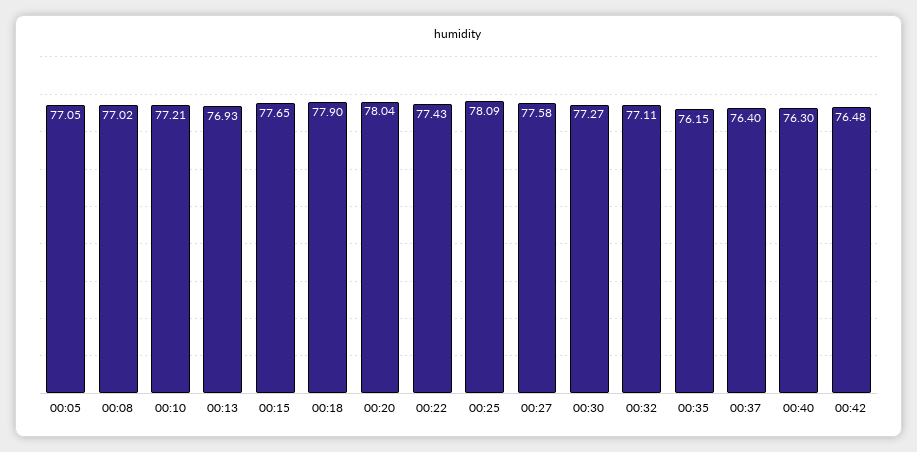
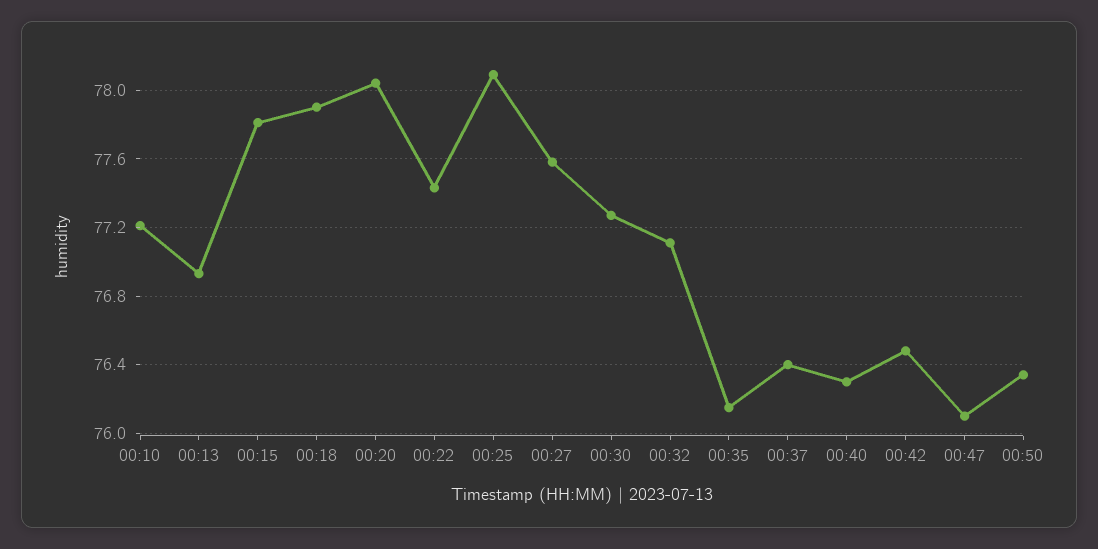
00:05: 77.05 -> none
00:08: 77.02 -> none
00:15: 77.65 -> 77.8
00:47: none -> 76.1
00:50: none -> 76.35

